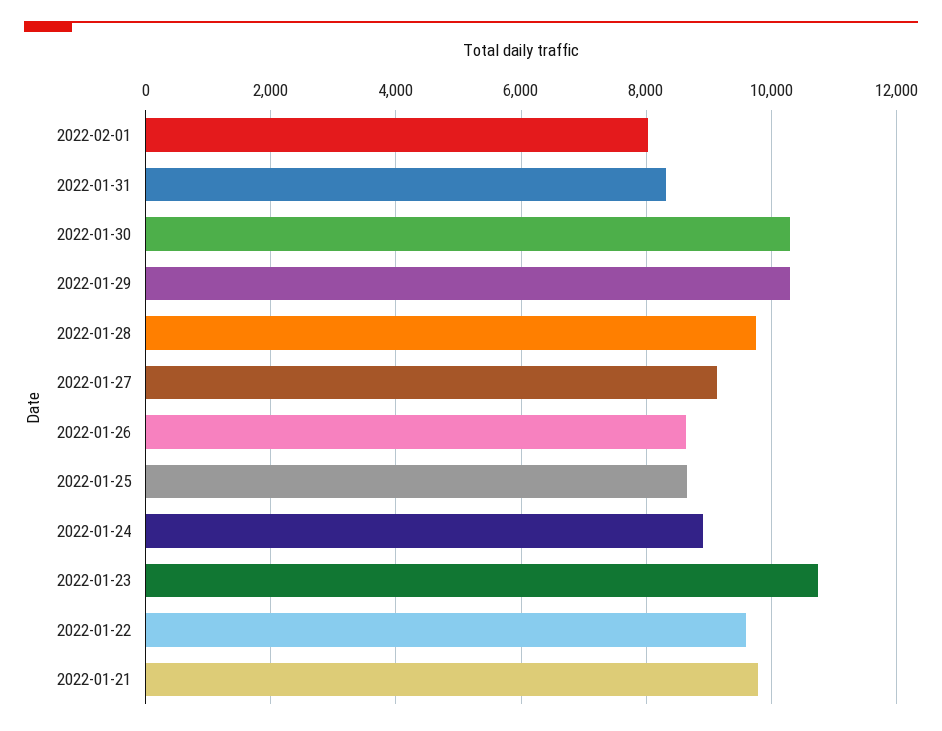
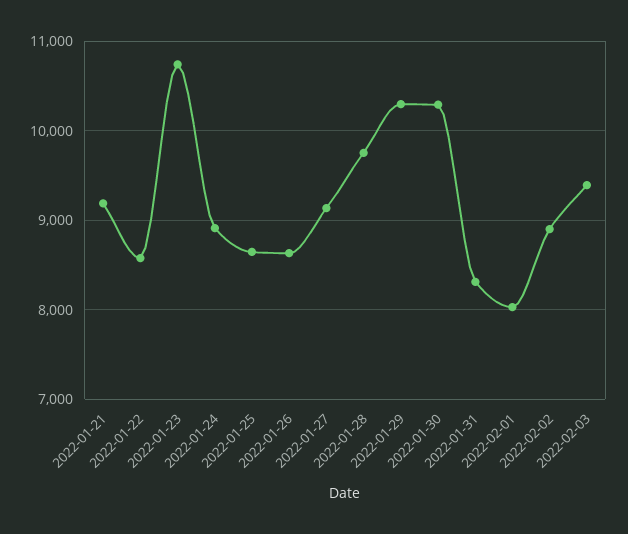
2022-01-22: 9600 -> 8600
2022-01-21: 9800 -> 9200
2022-02-02: none -> 8900
2022-02-03: none -> 9400

